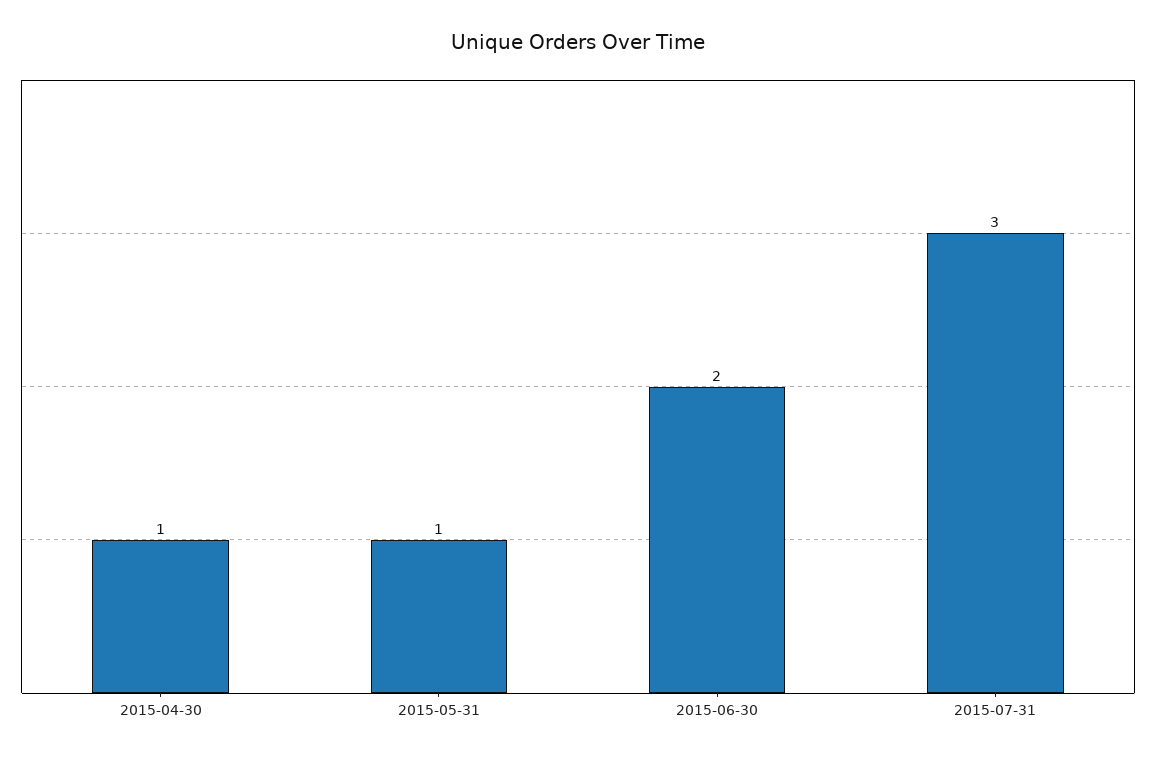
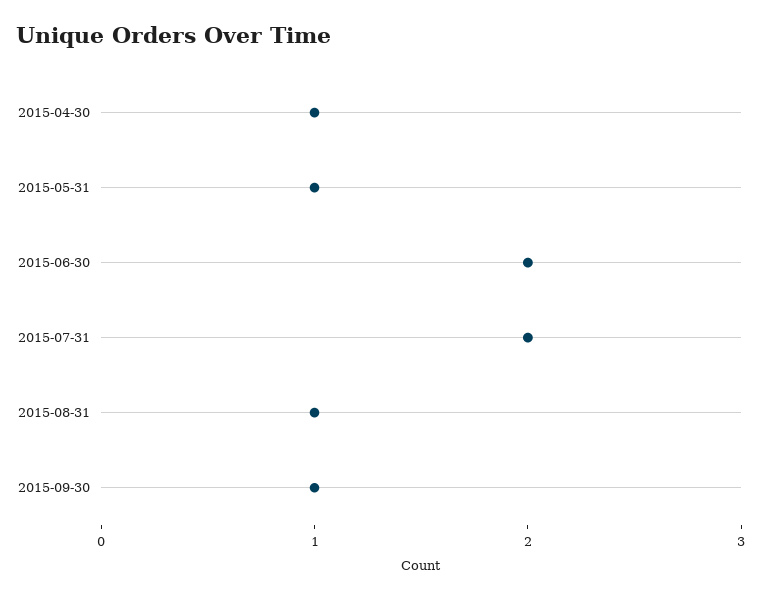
2015-07-31: 3 -> 2
2015-08-31: none -> 1
2015-09-30: none -> 1

